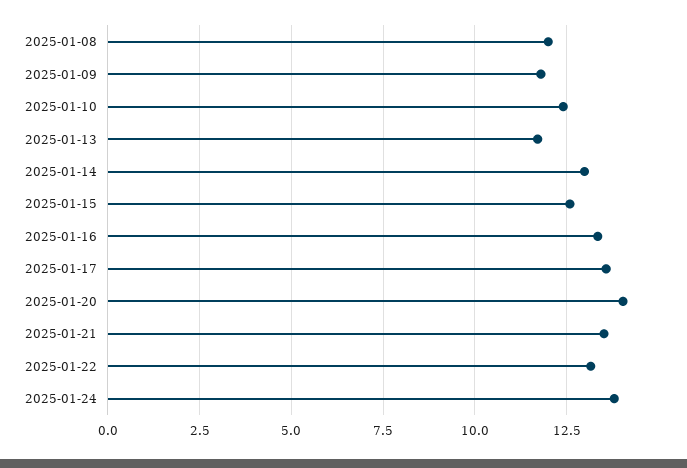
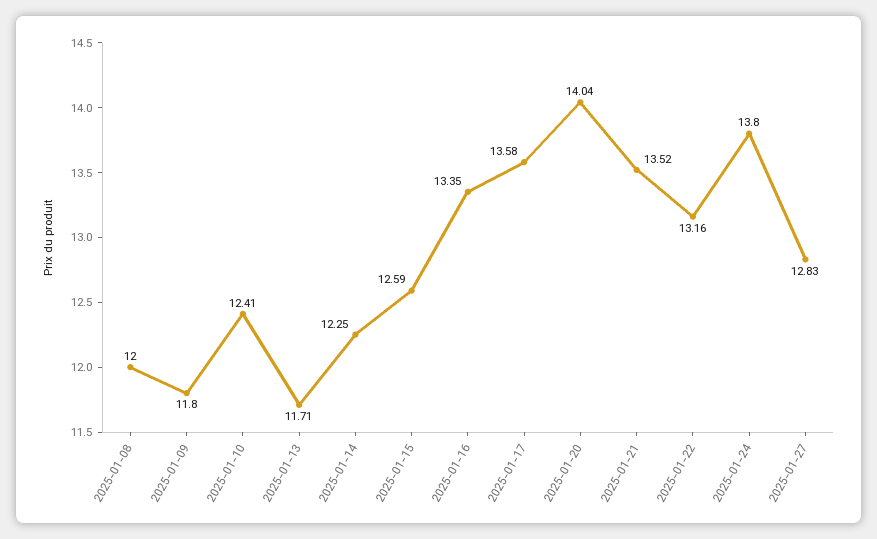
2025-01-14: 13 -> 12.25
2025-01-27: none -> 12.83

